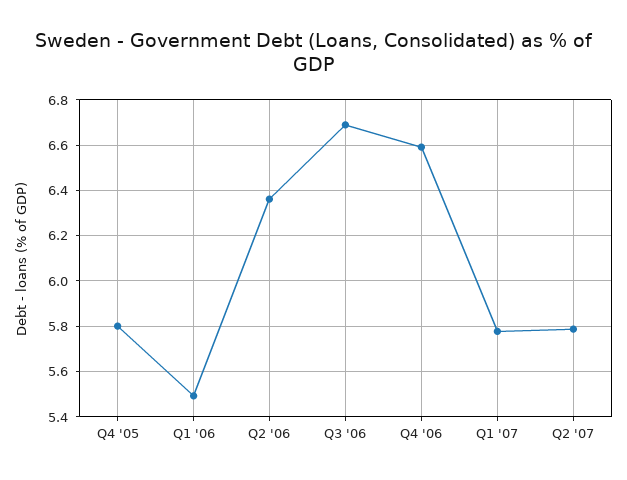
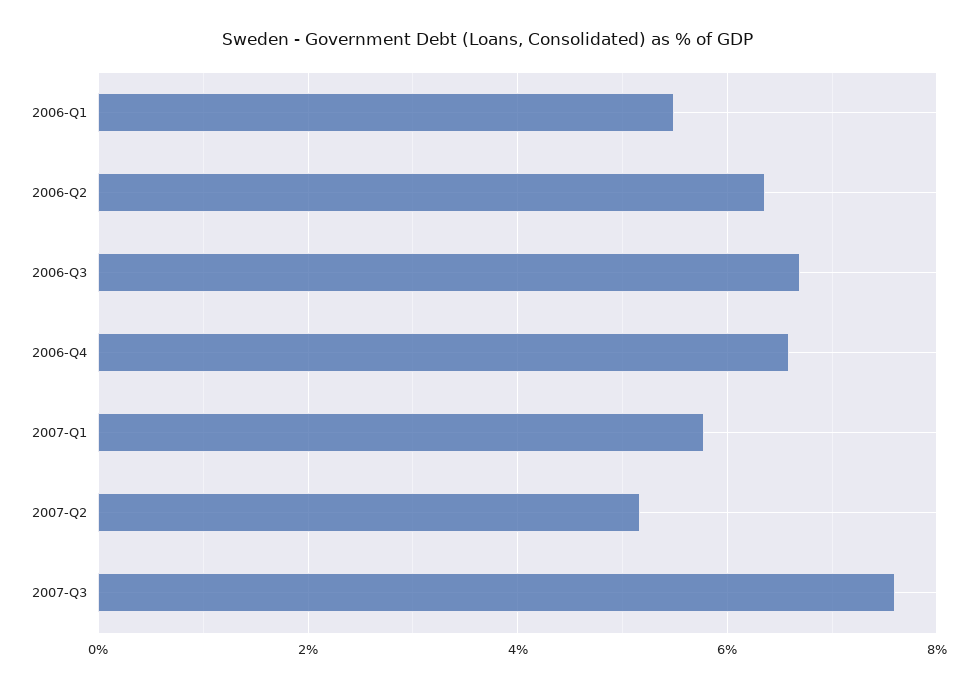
Q4 '05: 5.8 -> none
Q2 '07: 5.8 -> 5.2
2007-Q3: none -> 7.6

